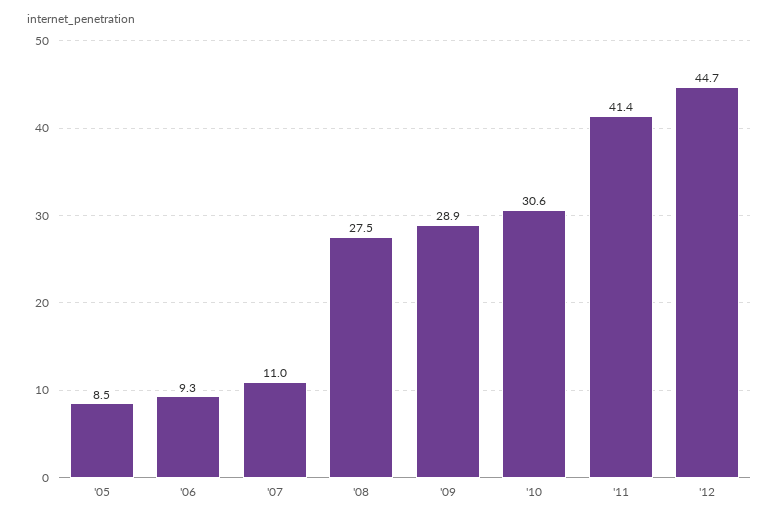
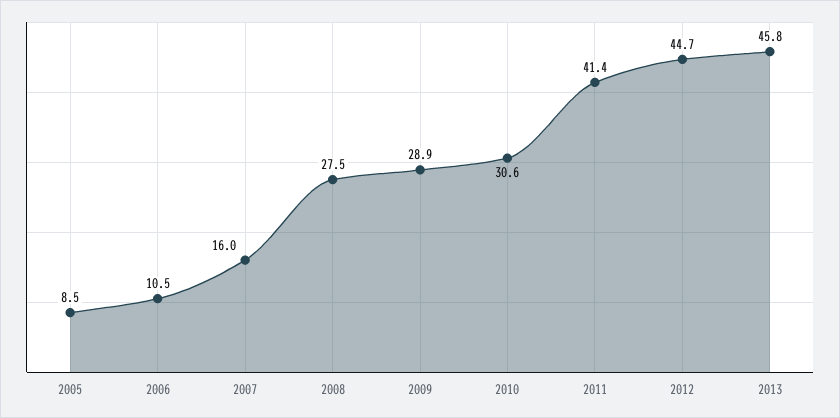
'06: 9.3 -> 10.5
'07: 11 -> 16
2013: none -> 45.8

